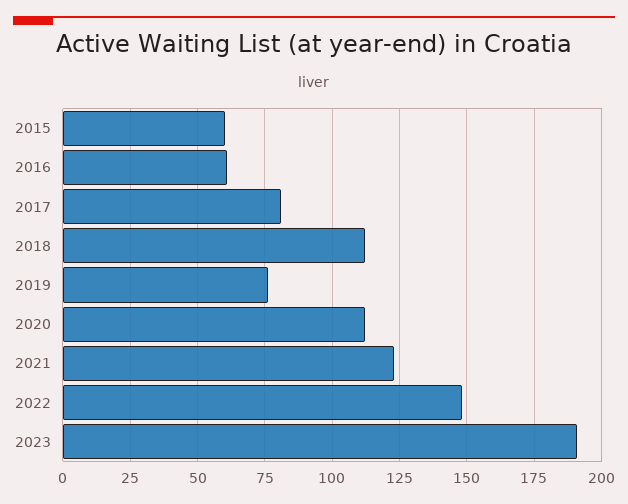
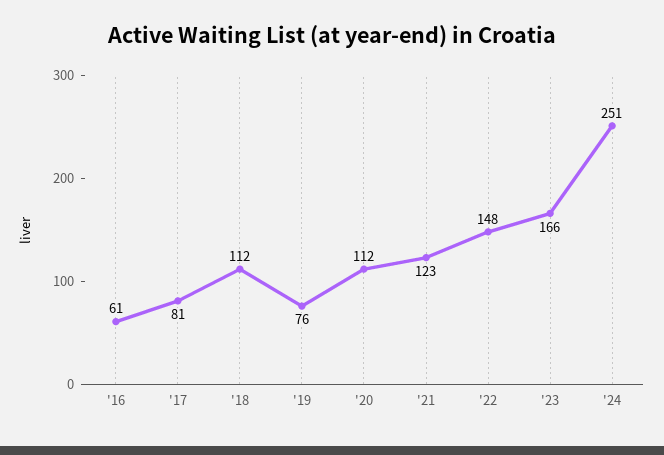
2015: 60 -> none
2023: 190 -> 166
'24: none -> 251

